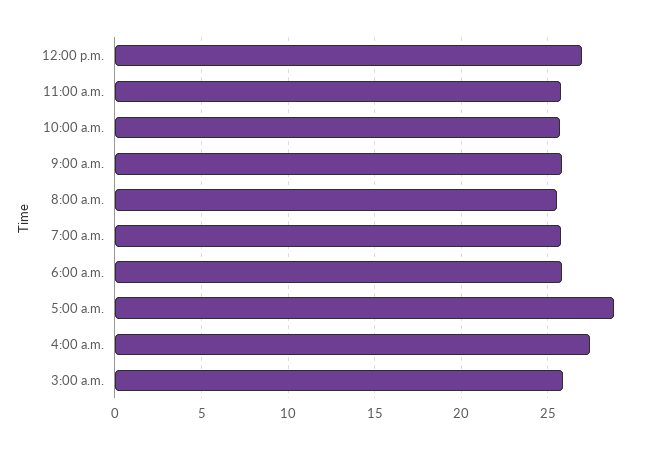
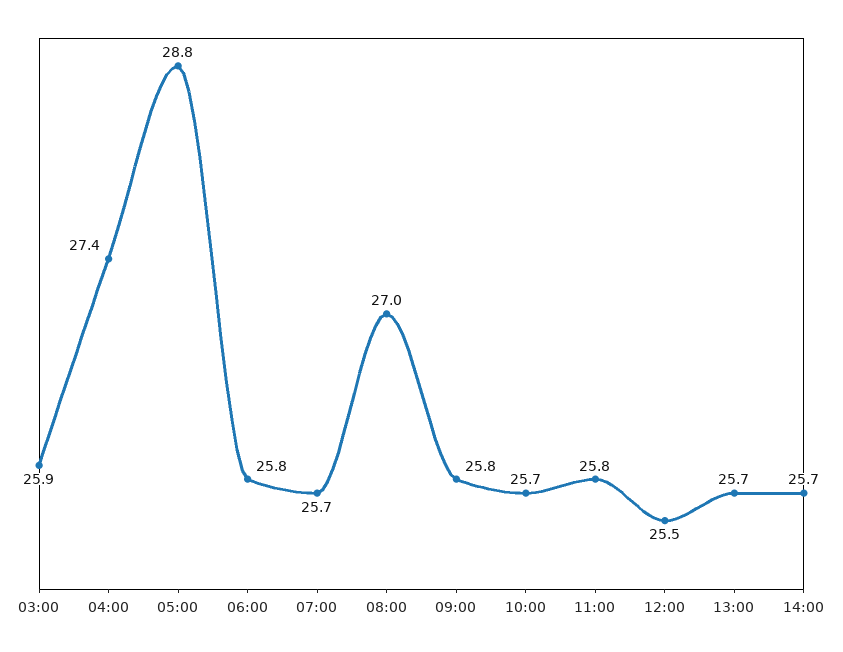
12:00 p.m.: 27 -> 25.5
8:00 a.m.: 25.5 -> 27
13:00: none -> 25.7
14:00: none -> 25.7

